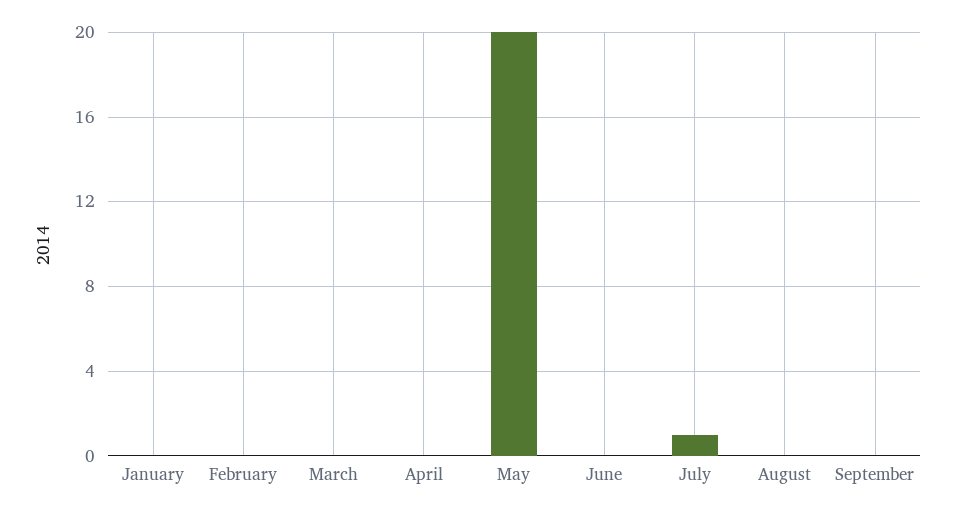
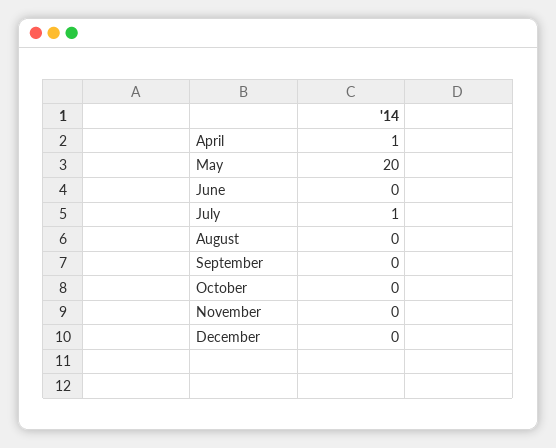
January: 0 -> none
February: 0 -> none
March: 0 -> none
April: 0 -> 1
October: none -> 0
November: none -> 0
December: none -> 0

